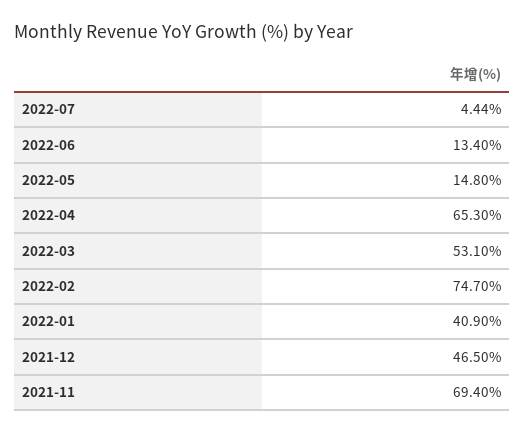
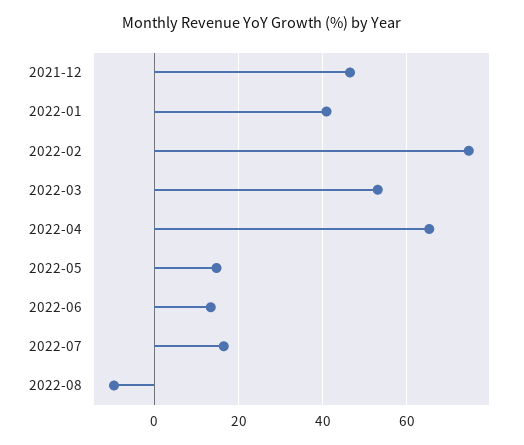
2022-07: 4.44 -> 16
2021-11: 69.4 -> none
2022-08: none -> -10

